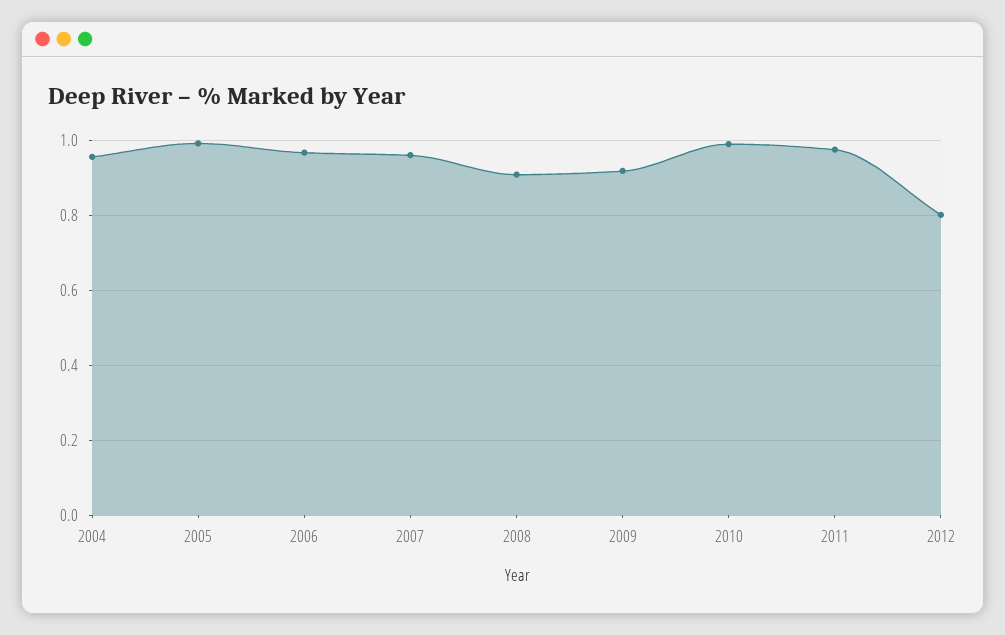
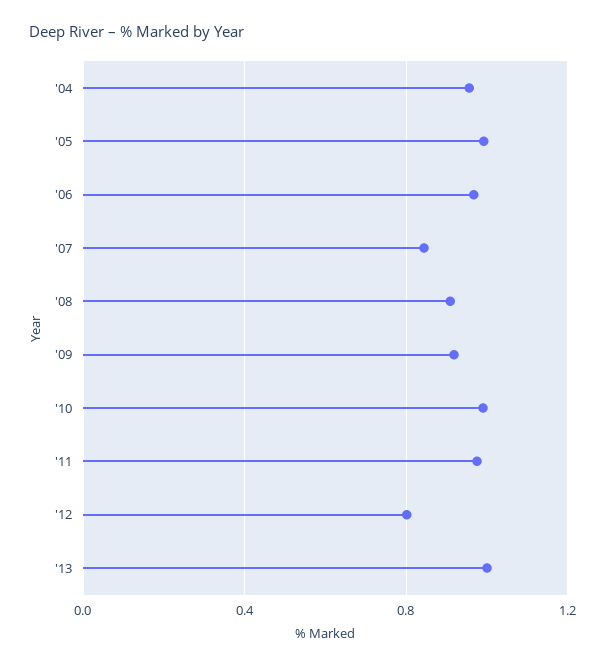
2007: 0.96 -> 0.85
'13: none -> 1

